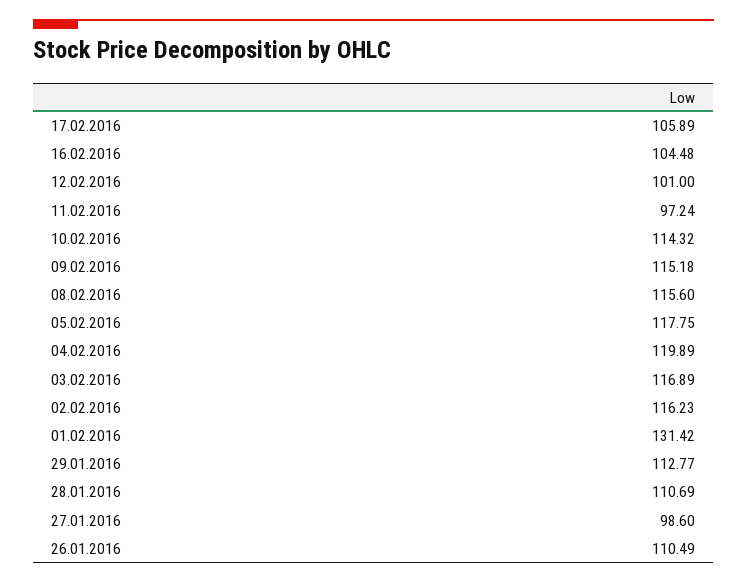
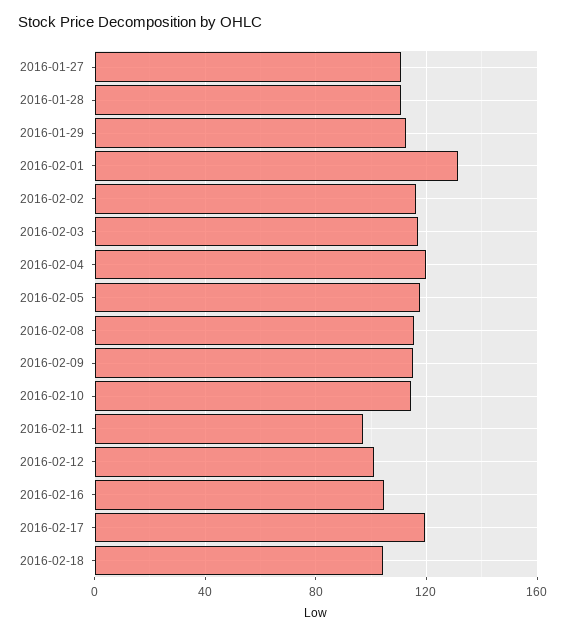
17.02.2016: 105.89 -> 120
27.01.2016: 98.6 -> 110
26.01.2016: 110.49 -> none
2016-02-18: none -> 105

